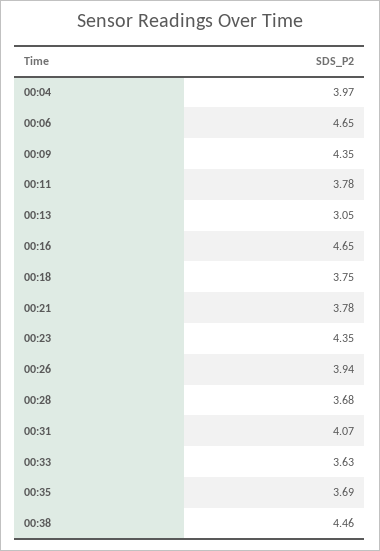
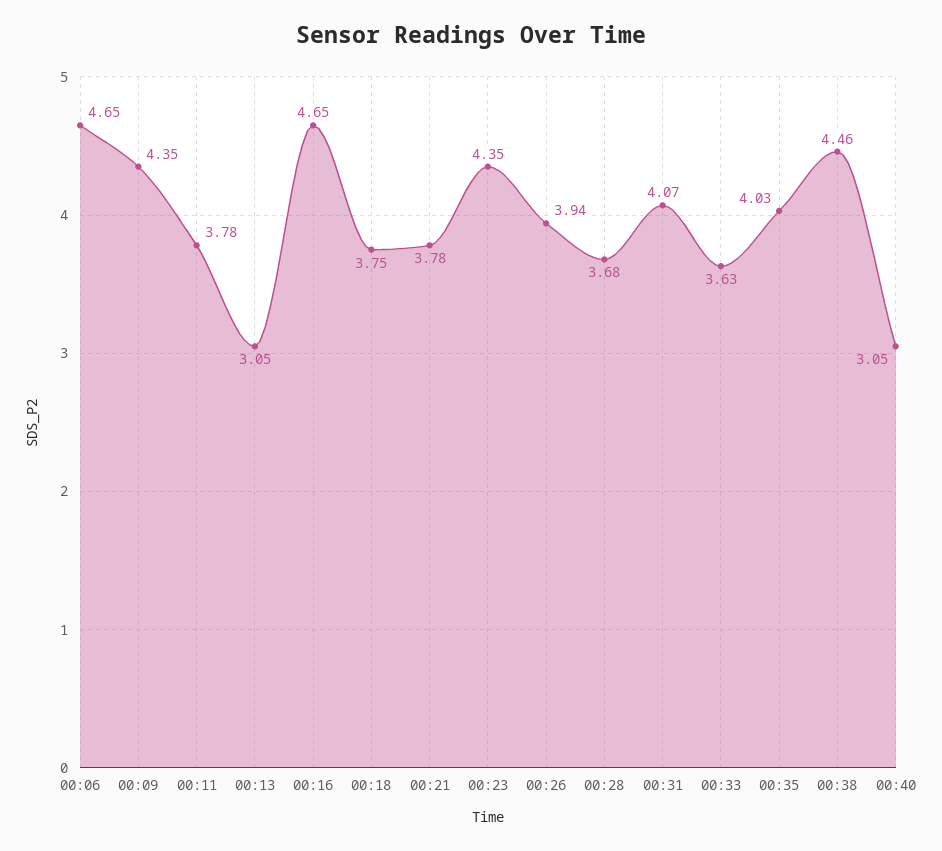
00:04: 3.97 -> none
00:35: 3.69 -> 4.03
00:40: none -> 3.05

